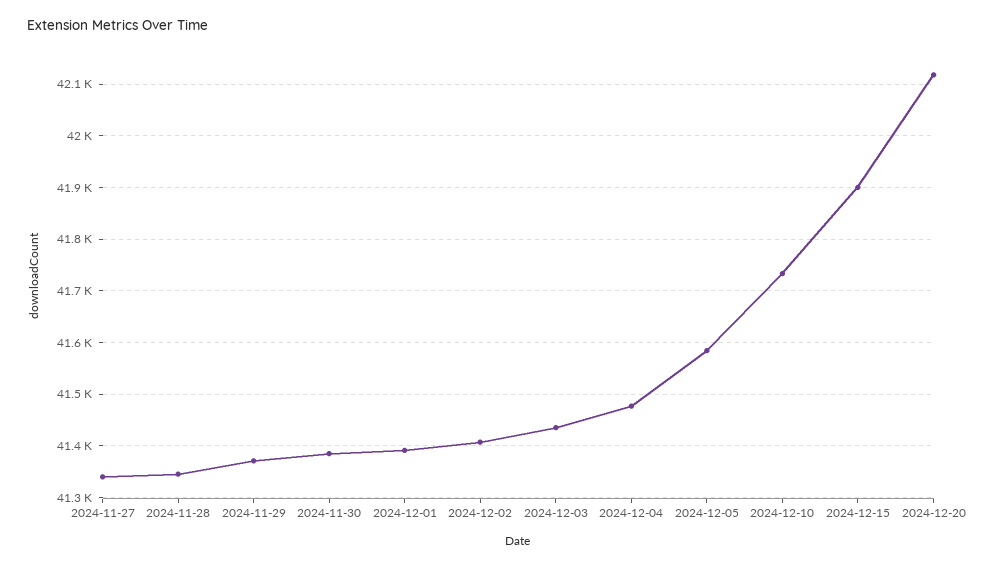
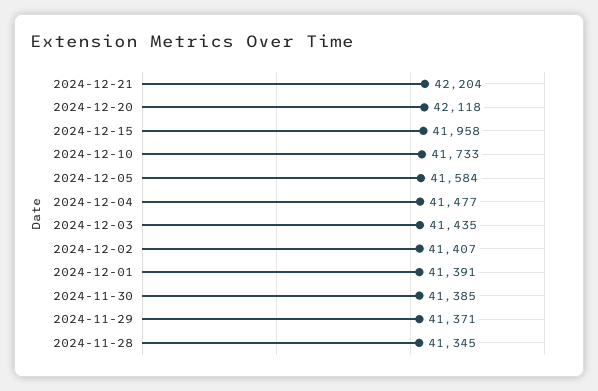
2024-11-27: 41340 -> none
2024-12-15: 41900 -> 41958
2024-12-21: none -> 42204

